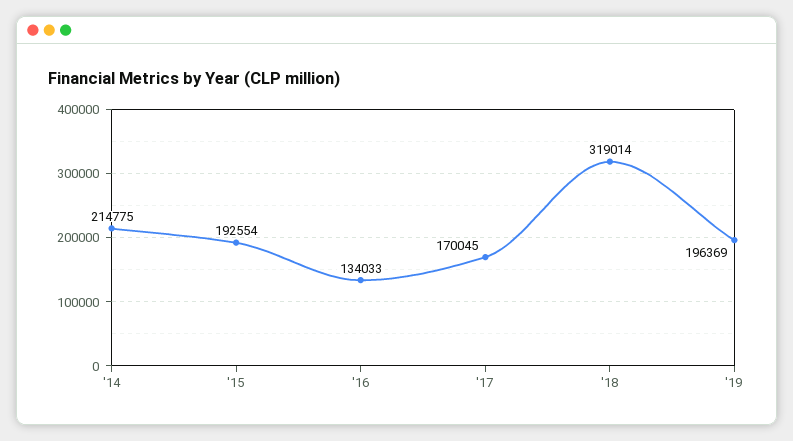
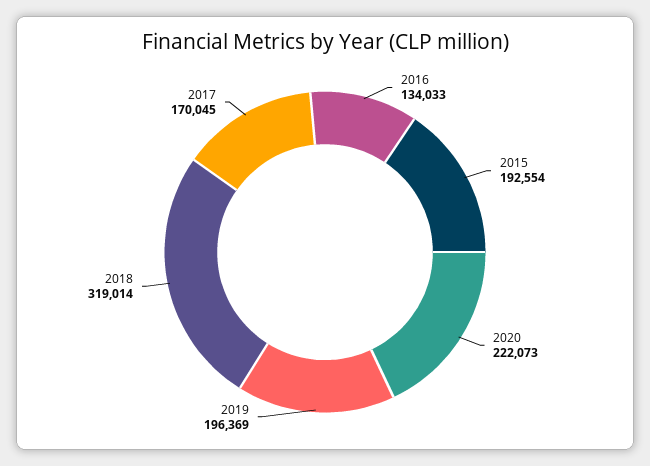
'14: 214775 -> none
2020: none -> 222073

